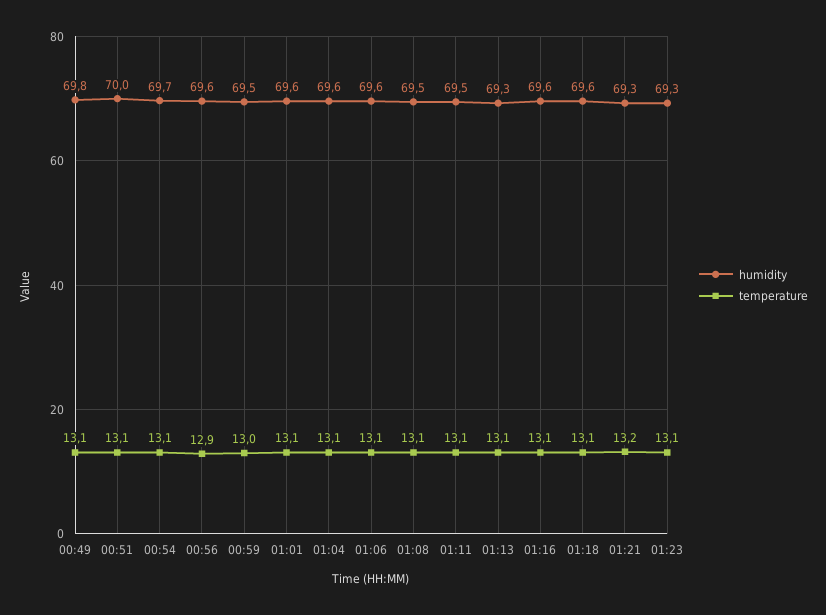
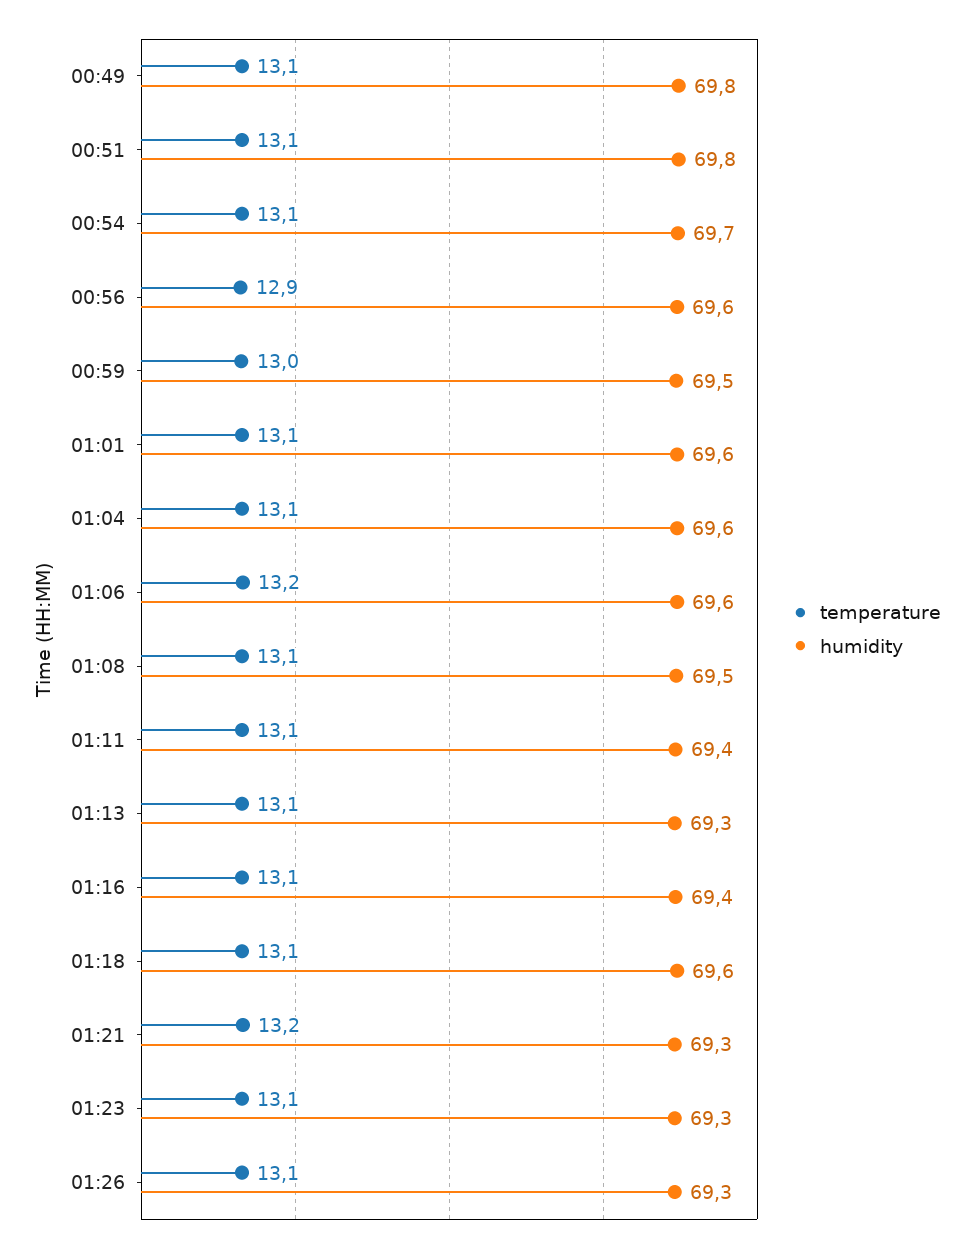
humidity, 00:51: 70 -> 69.8
temperature, 01:06: 13.1 -> 13.2
humidity, 01:11: 69.5 -> 69.4
humidity, 01:16: 69.6 -> 69.4
temperature, 01:26: none -> 13.1
humidity, 01:26: none -> 69.3

